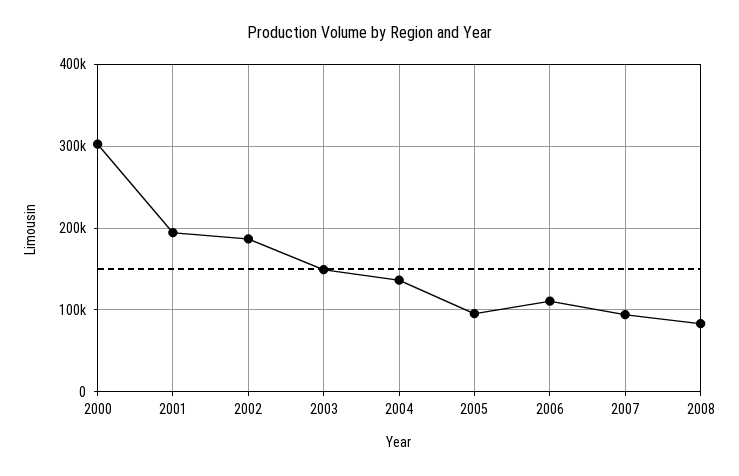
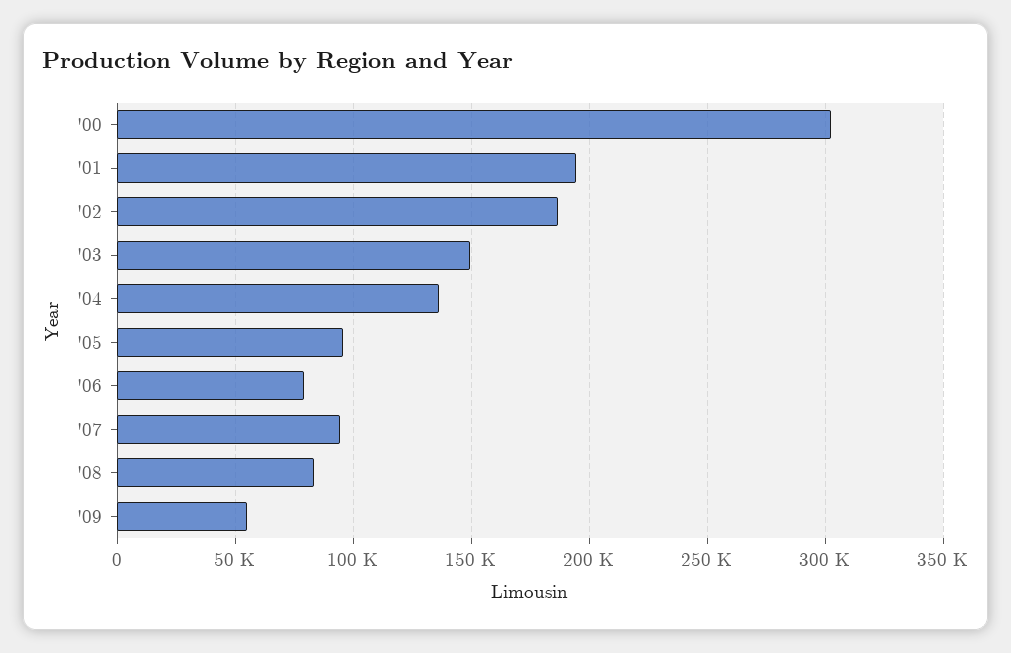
2006: 110000 -> 80000
'09: none -> 55000

